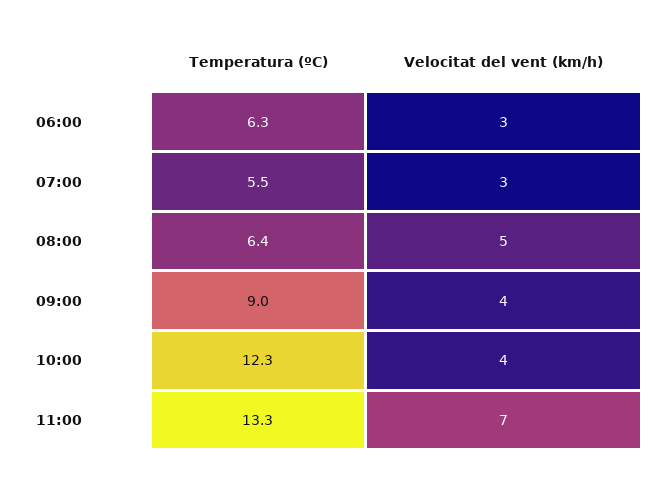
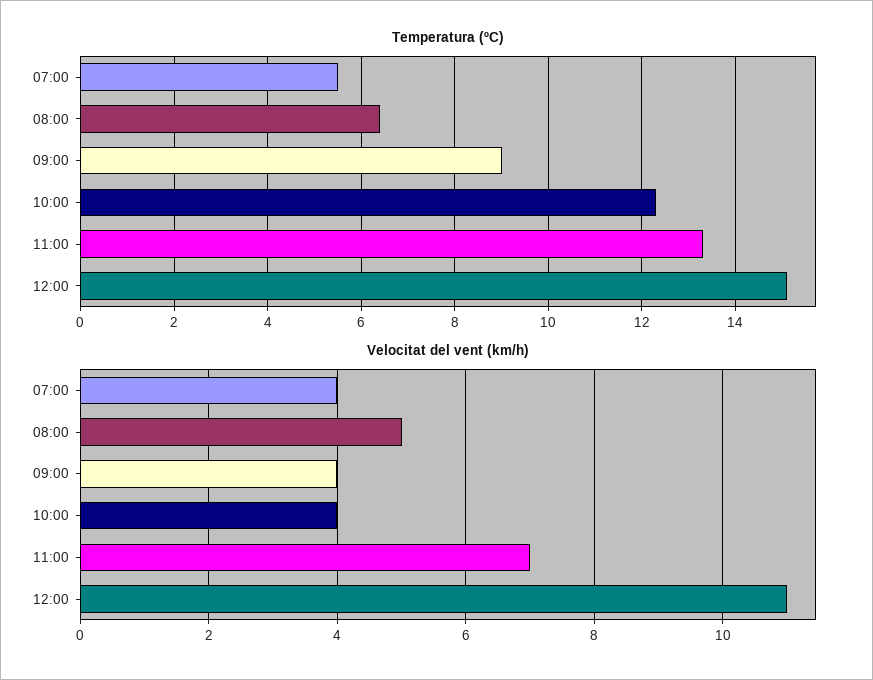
Temperatura (ºC), 06:00: 6.3 -> none
Velocitat del vent (km/h), 06:00: 3 -> none
Velocitat del vent (km/h), 07:00: 3 -> 4
Temperatura (ºC), 12:00: none -> 15
Velocitat del vent (km/h), 12:00: none -> 11

